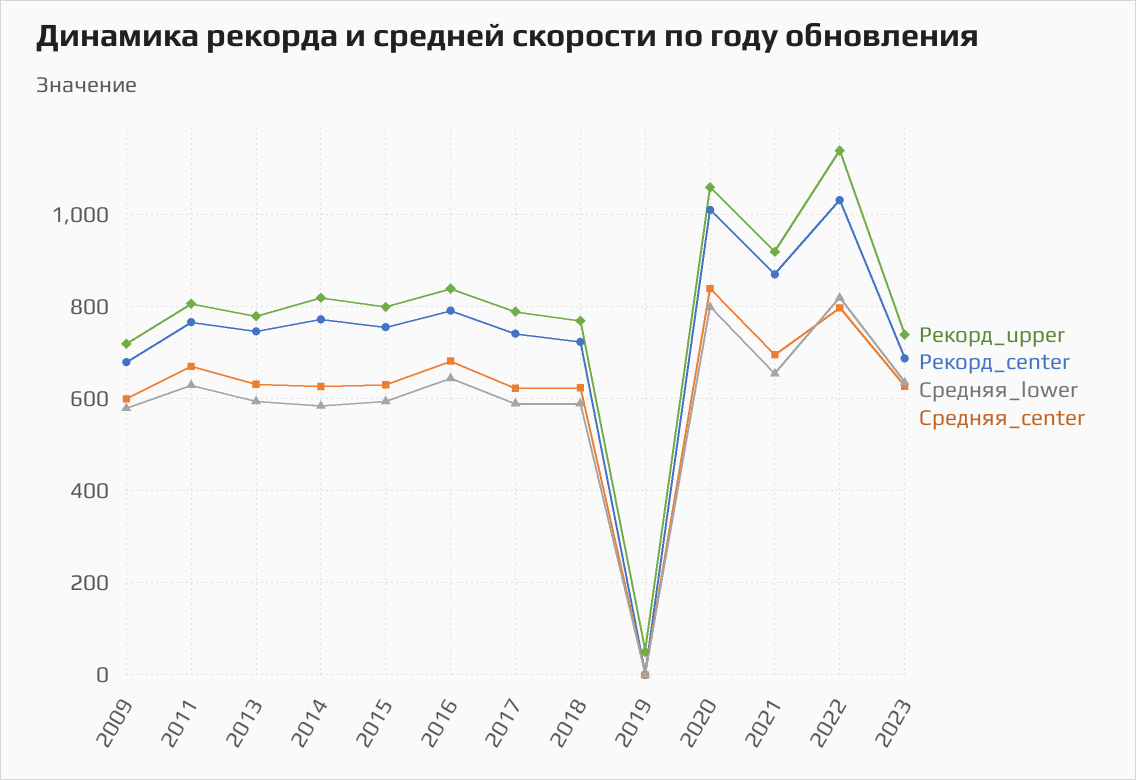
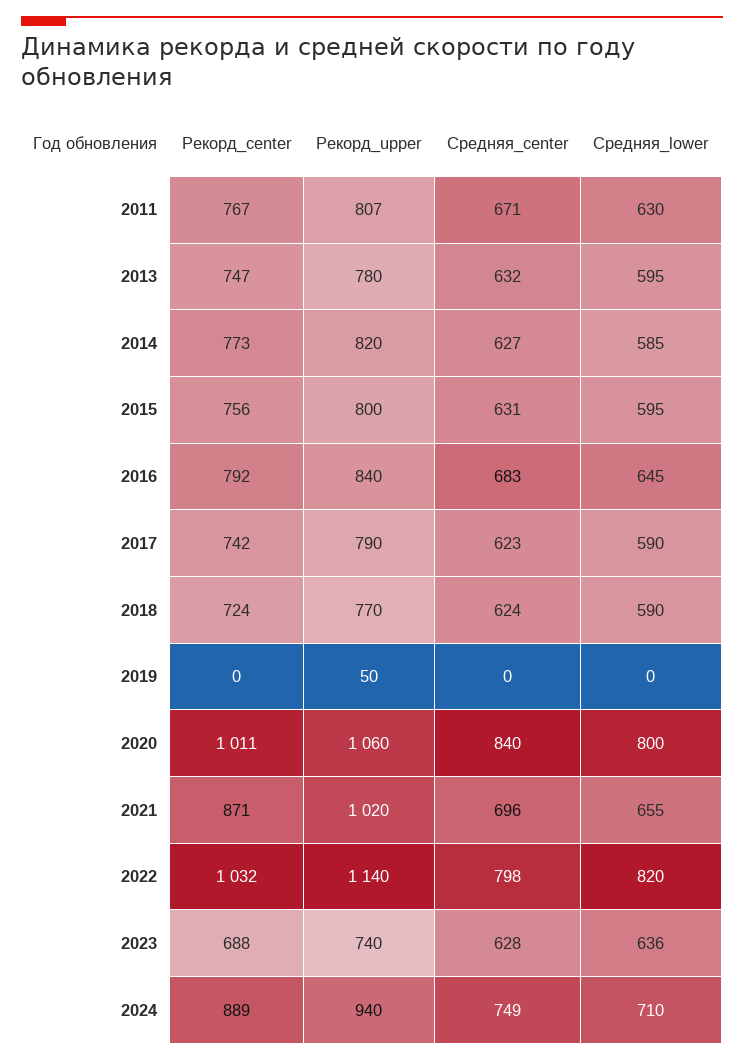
Рекорд_upper, 2009: 720 -> none
Рекорд_center, 2009: 680 -> none
Средняя_lower, 2009: 580 -> none
Средняя_center, 2009: 600 -> none
Рекорд_upper, 2021: 920 -> 1020
Рекорд_center, 2024: none -> 889
Рекорд_upper, 2024: none -> 940
Средняя_center, 2024: none -> 749
Средняя_lower, 2024: none -> 710

